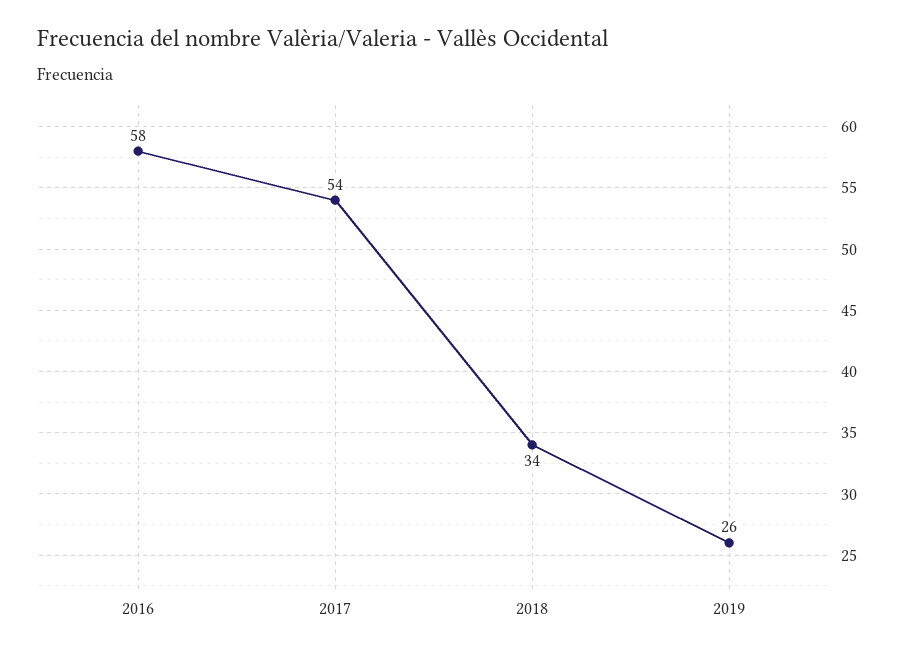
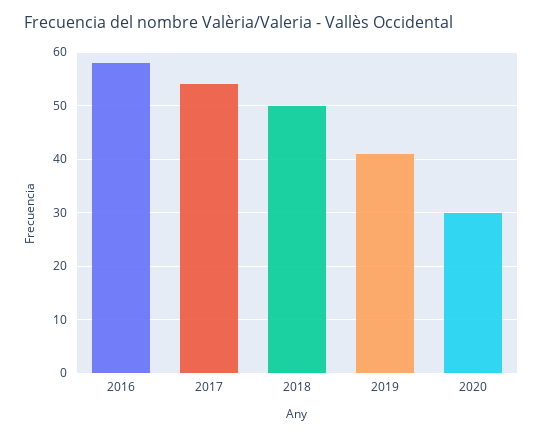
2018: 34 -> 50
2019: 26 -> 40
2020: none -> 30

